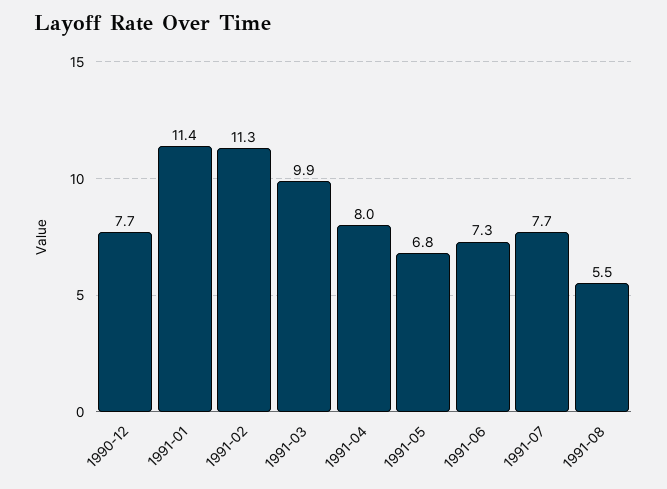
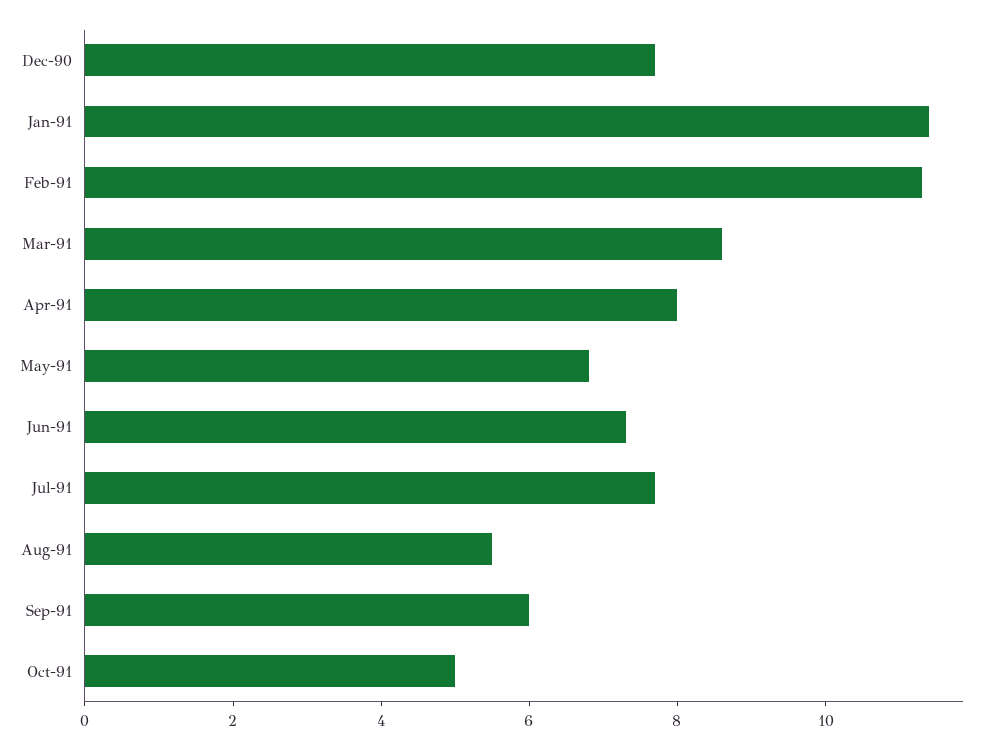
1991-03: 9.9 -> 8.5
Sep-91: none -> 6
Oct-91: none -> 5

